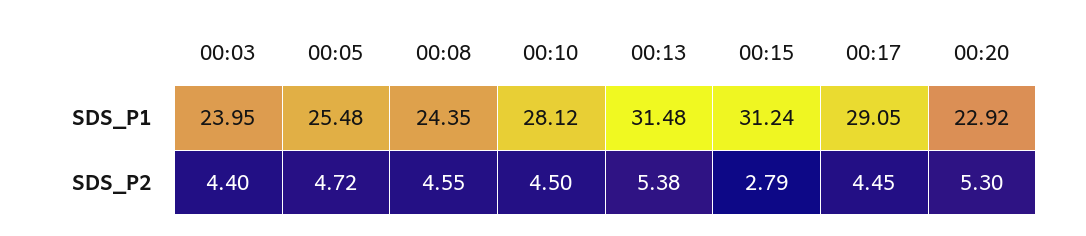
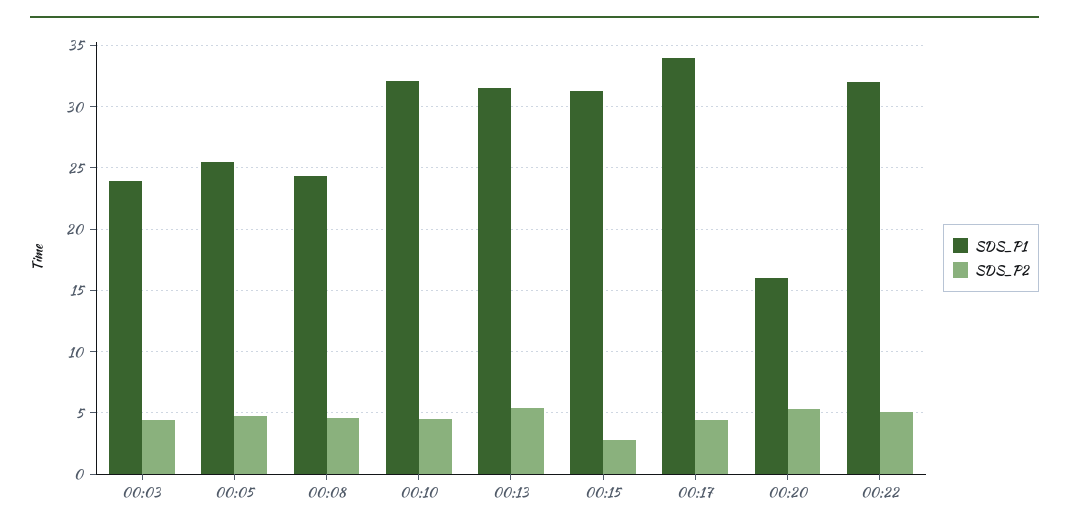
SDS_P1, 00:10: 28.12 -> 32
SDS_P1, 00:17: 29.05 -> 34
SDS_P1, 00:20: 22.92 -> 16
SDS_P1, 00:22: none -> 32
SDS_P2, 00:22: none -> 5

